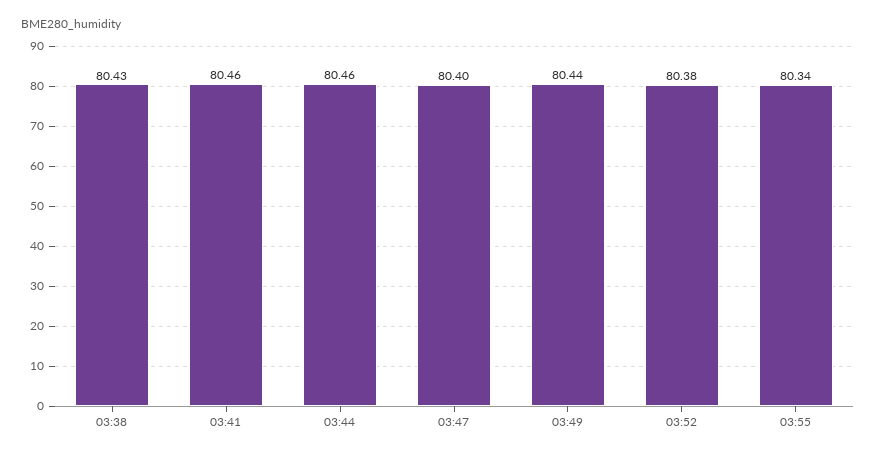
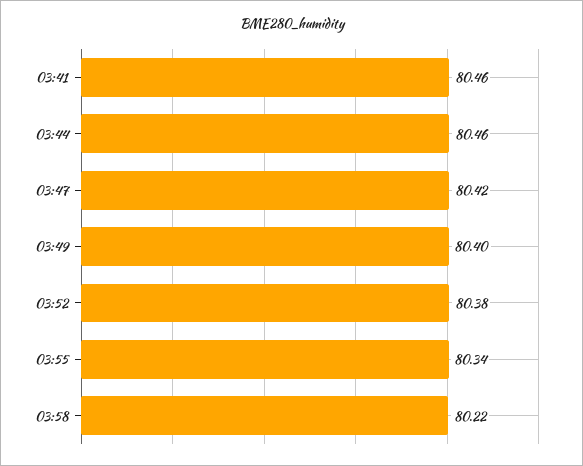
03:38: 80.43 -> none
03:47: 80.4 -> 80.42
03:49: 80.44 -> 80.4
03:58: none -> 80.22

